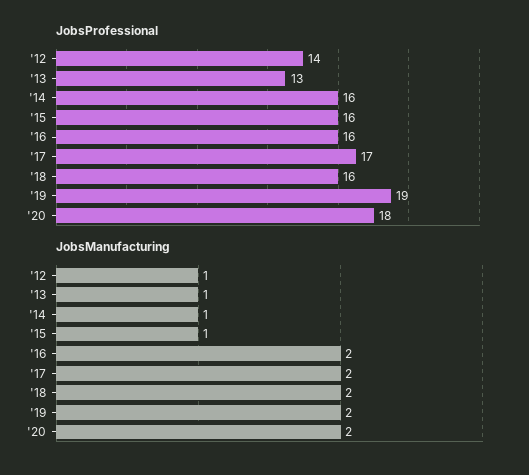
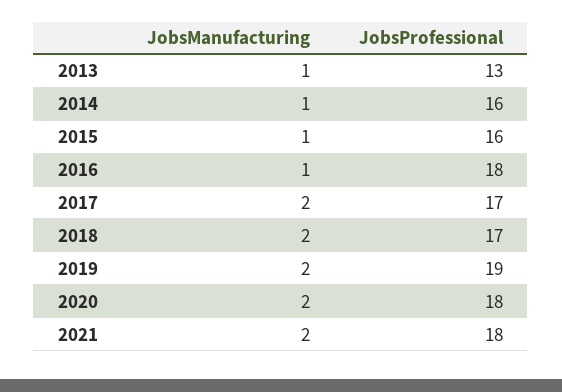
JobsProfessional, '12: 14 -> none
JobsProfessional, '16: 16 -> 18
JobsProfessional, '18: 16 -> 17
JobsManufacturing, '12: 1 -> none
JobsManufacturing, '16: 2 -> 1
JobsManufacturing, 2021: none -> 2
JobsProfessional, 2021: none -> 18

